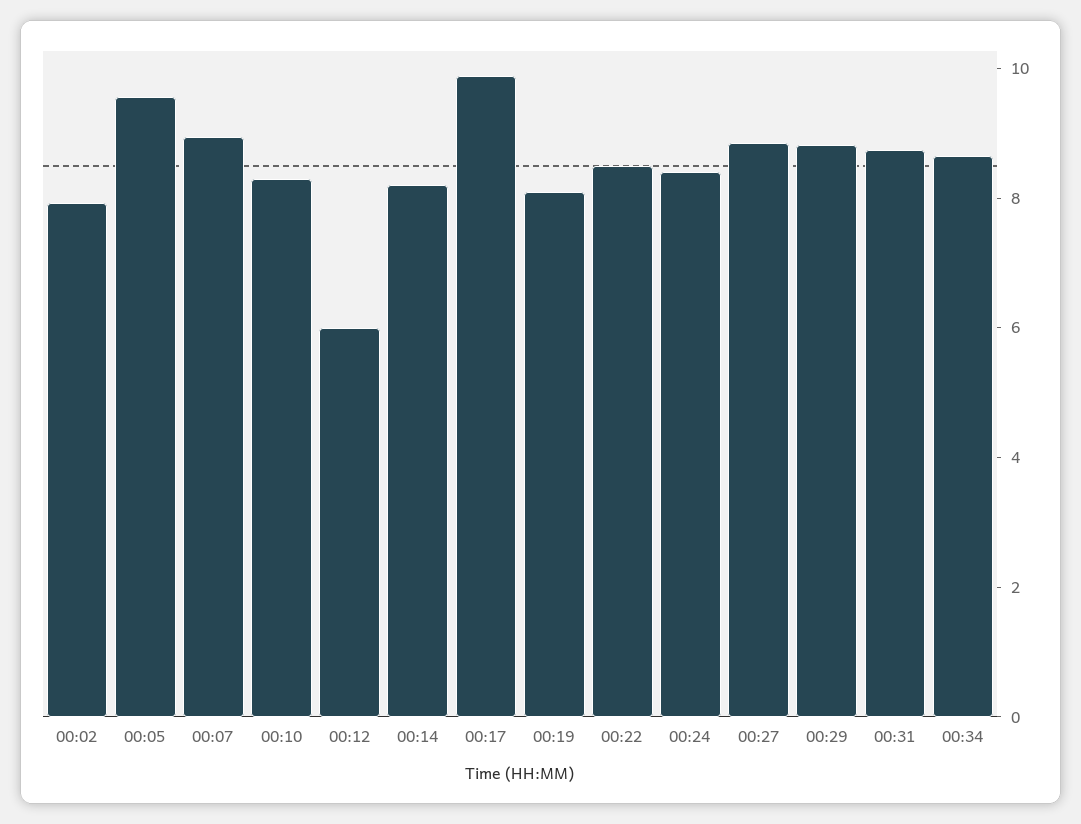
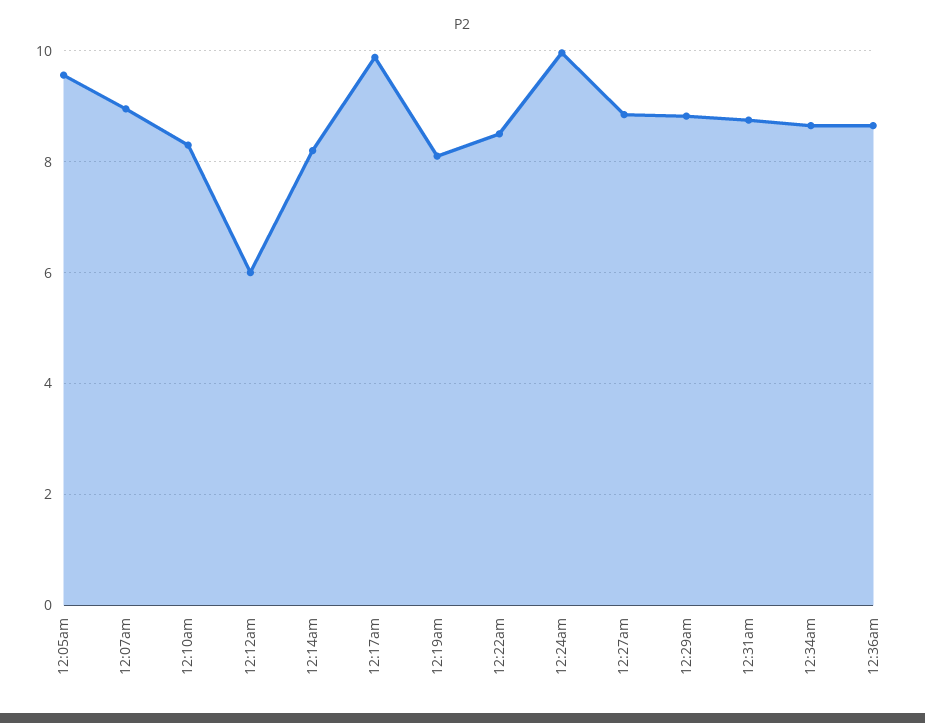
00:02: 8 -> none
00:24: 8.5 -> 10
12:36am: none -> 8.6

